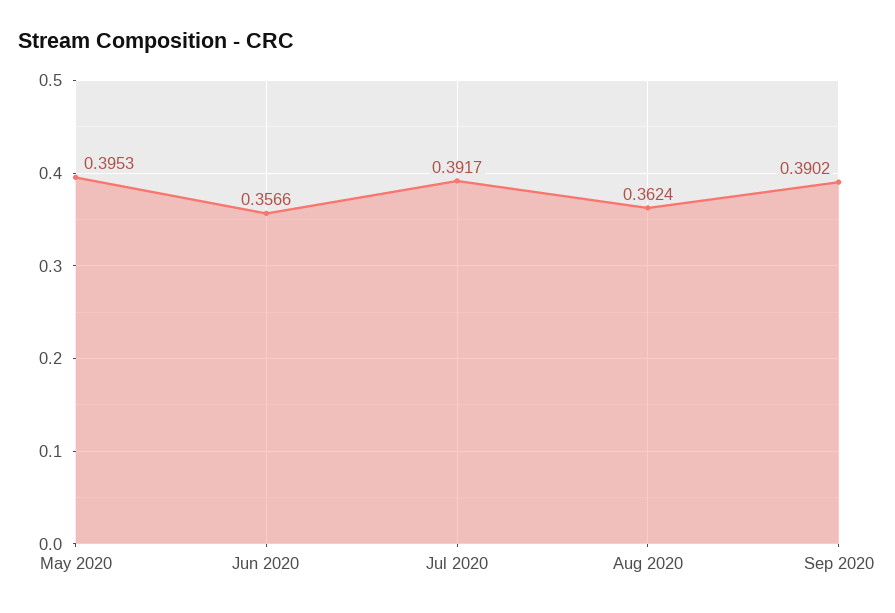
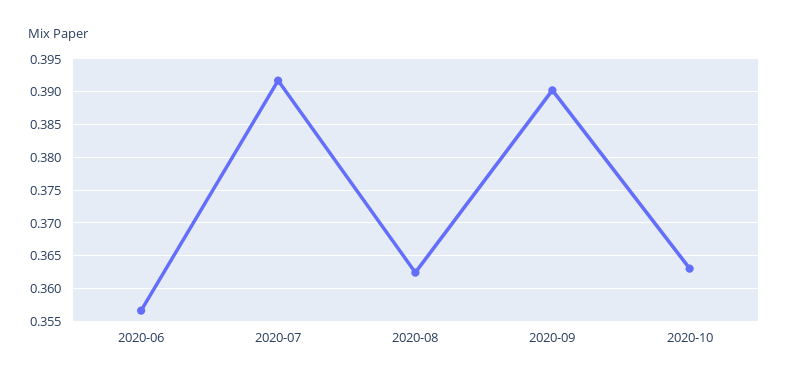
May 2020: 0.3953 -> none
2020-10: none -> 0.363

